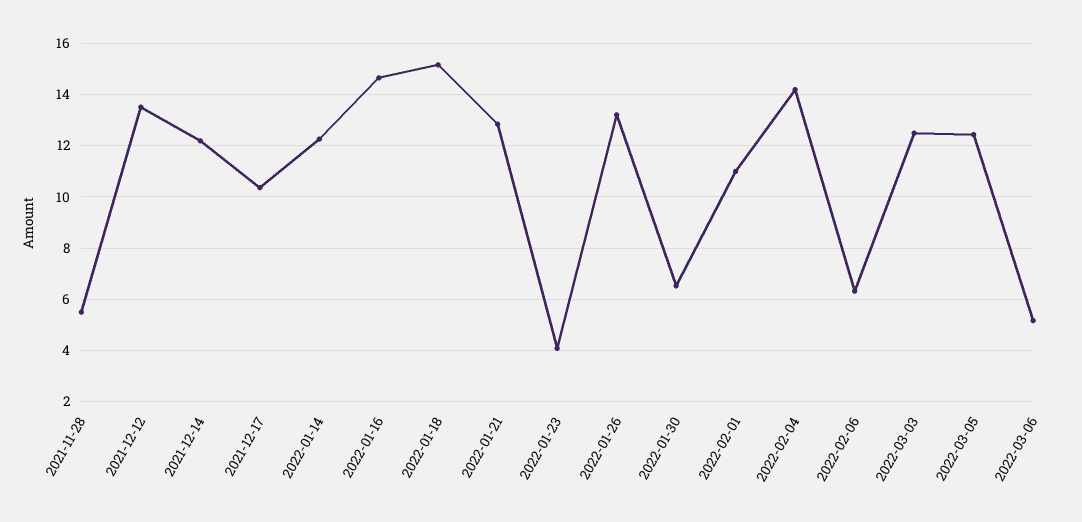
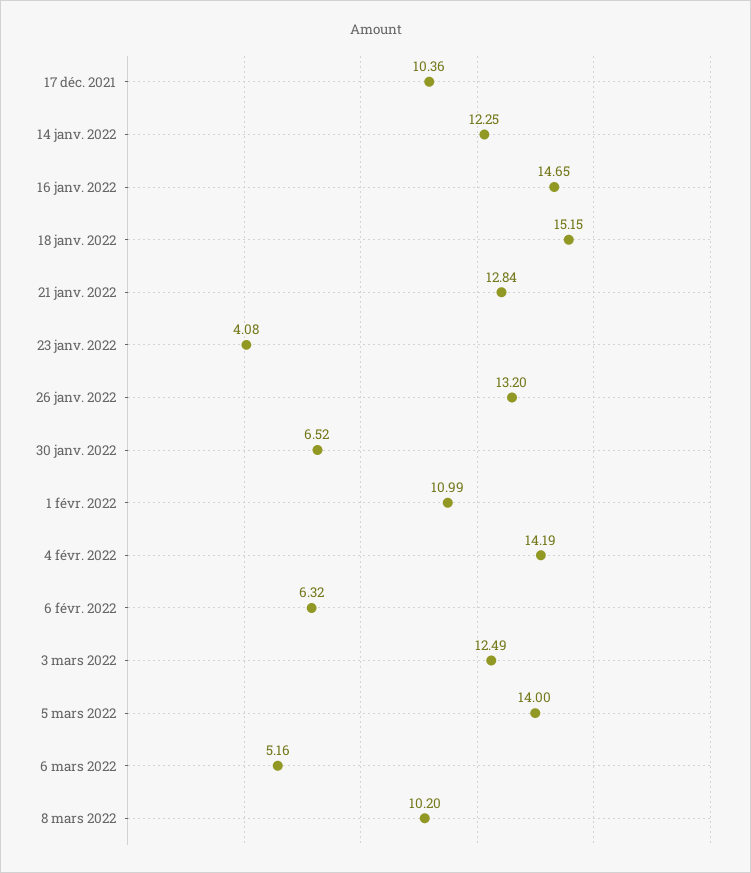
2021-11-28: 5.5 -> none
2021-12-12: 13.5 -> none
2021-12-14: 12.25 -> none
2022-03-05: 12.5 -> 14
8 mars 2022: none -> 10.2

